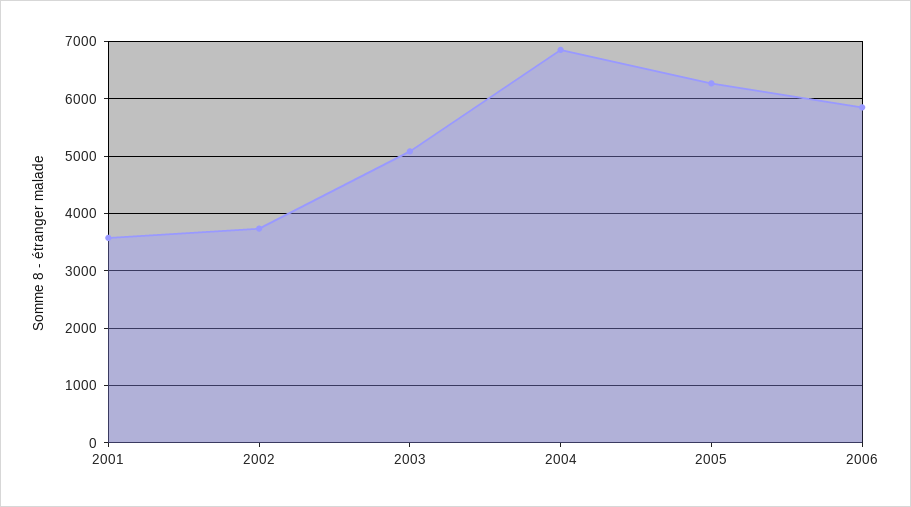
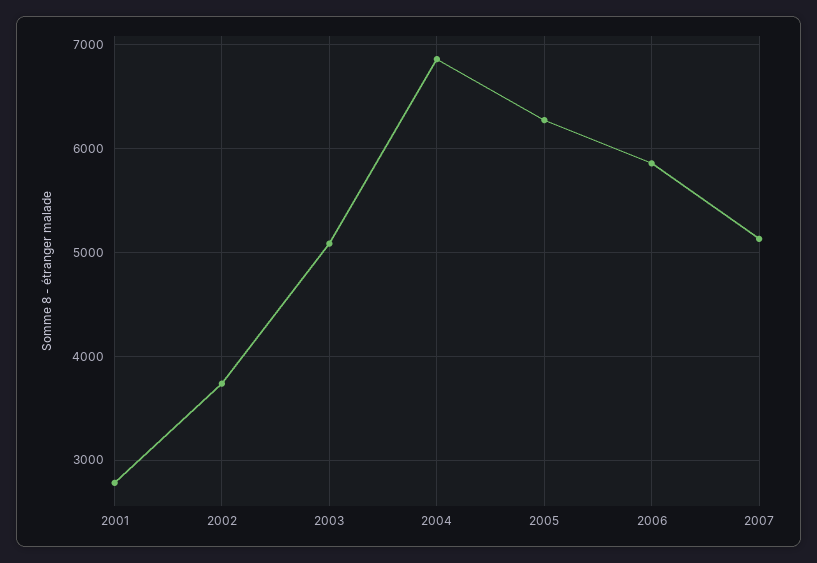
2001: 3600 -> 2800
2007: none -> 5100

